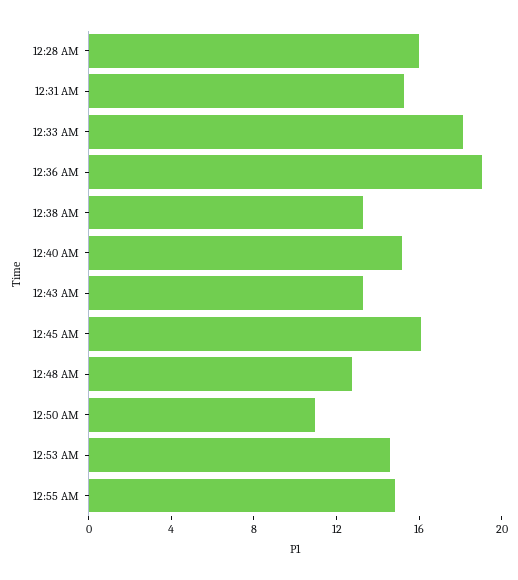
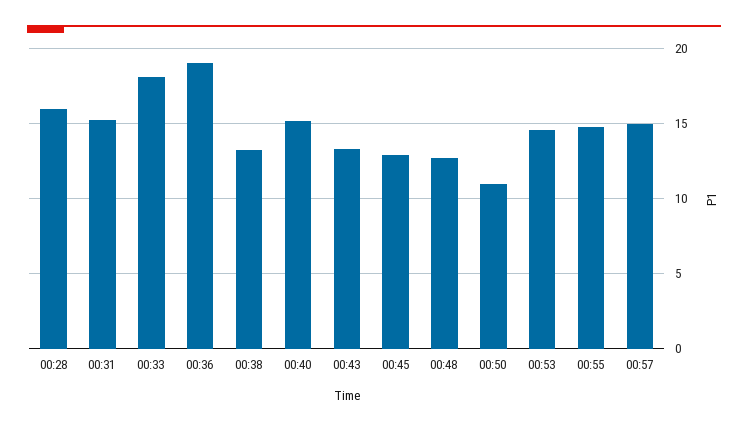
12:45 AM: 16 -> 13
00:57: none -> 15

